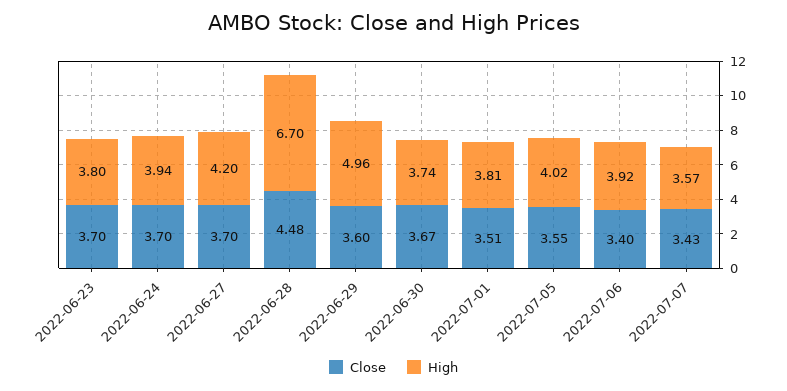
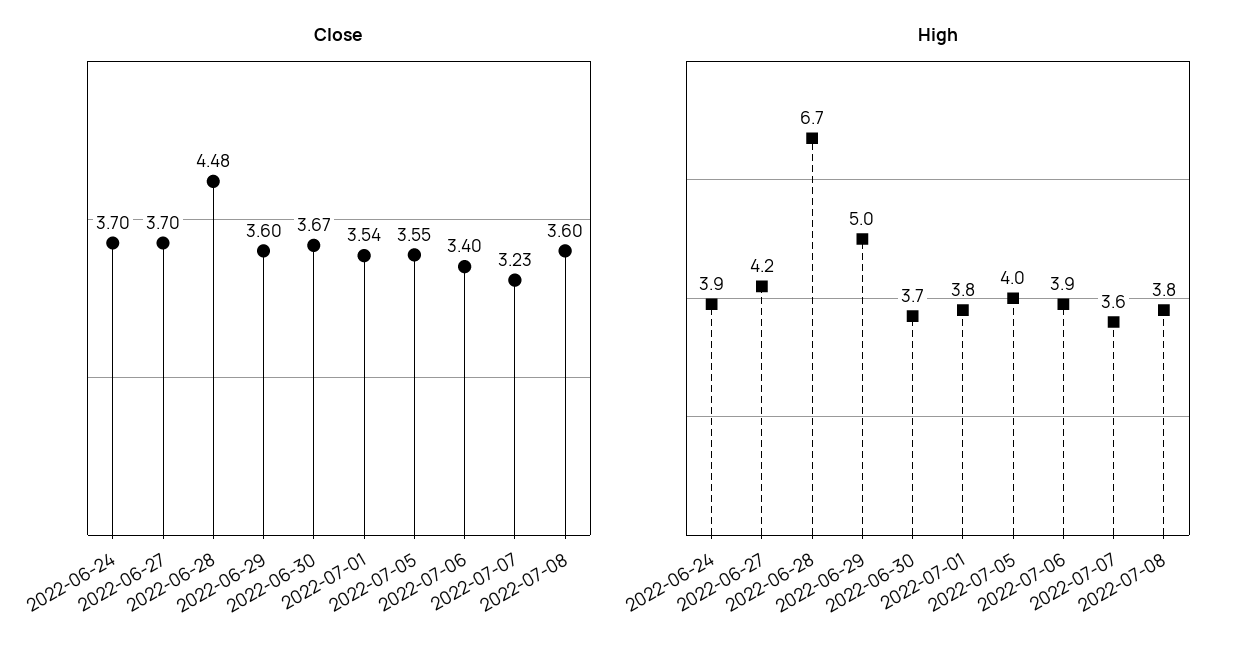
Close, 2022-06-23: 3.7 -> none
High, 2022-06-23: 3.8 -> none
Close, 2022-07-01: 3.51 -> 3.54
Close, 2022-07-07: 3.43 -> 3.23
Close, 2022-07-08: none -> 3.6
High, 2022-07-08: none -> 3.8

